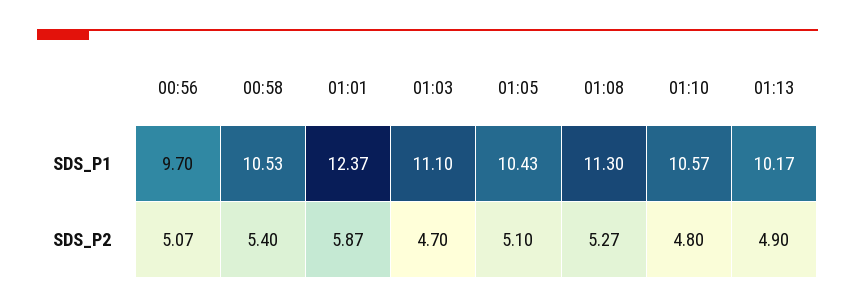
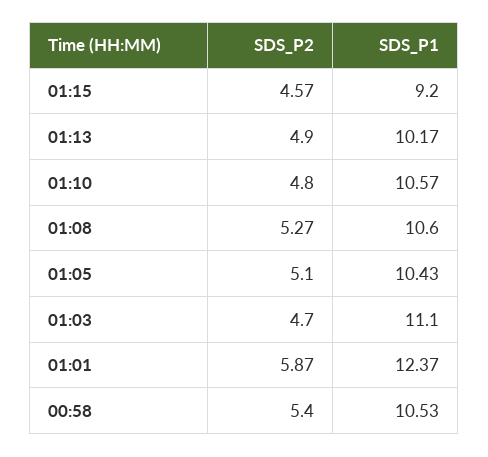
00:56, SDS_P1: 9.7 -> none
01:08, SDS_P1: 11.3 -> 10.6
00:56, SDS_P2: 5.07 -> none
01:15, SDS_P2: none -> 4.57
01:15, SDS_P1: none -> 9.2

